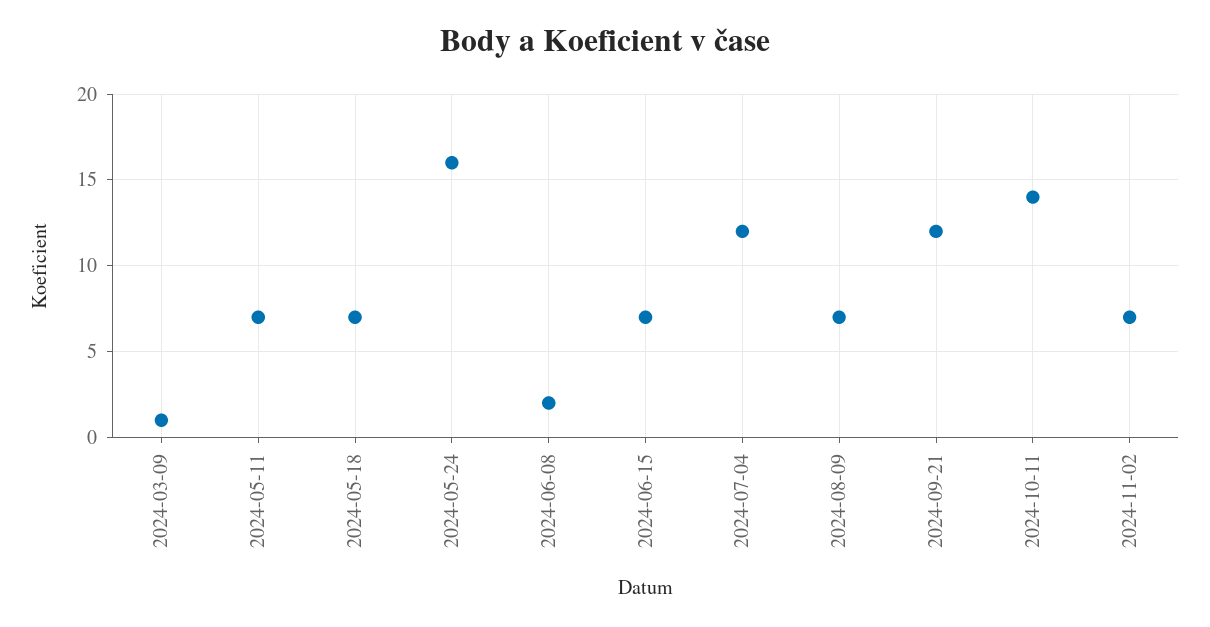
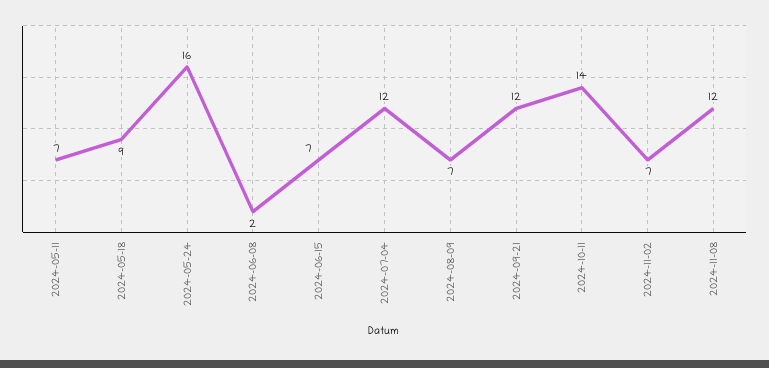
2024-03-09: 1 -> none
2024-05-18: 7 -> 9
2024-11-08: none -> 12

